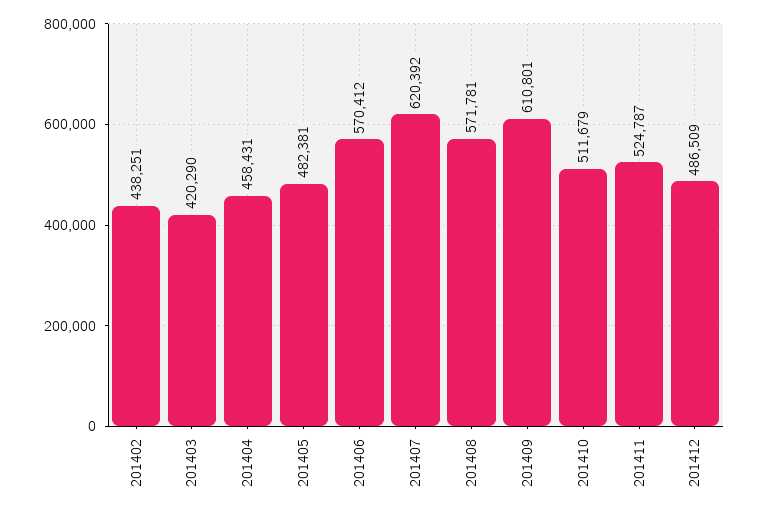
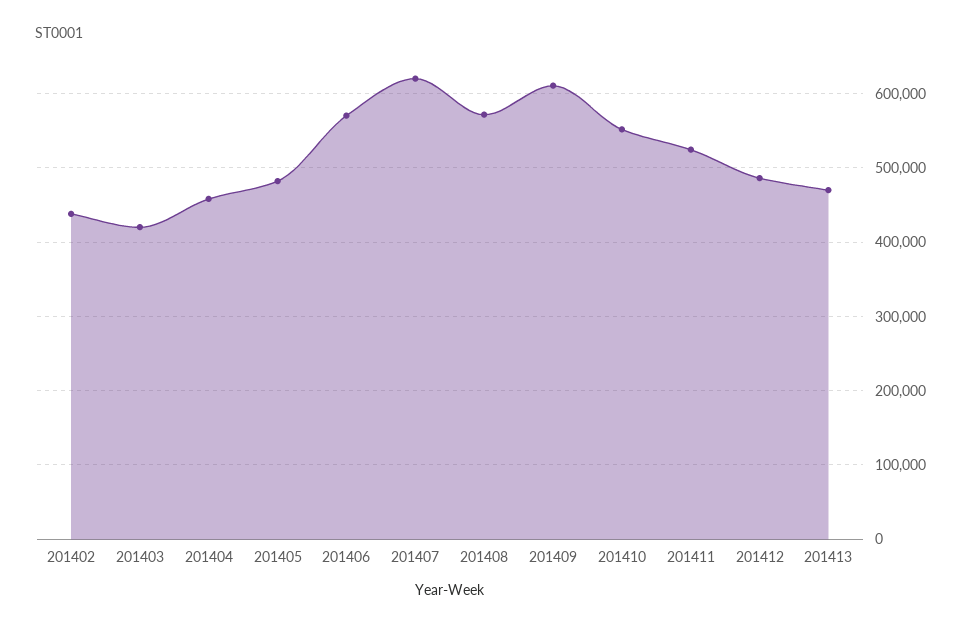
201410: 511679 -> 550000
201413: none -> 470000

